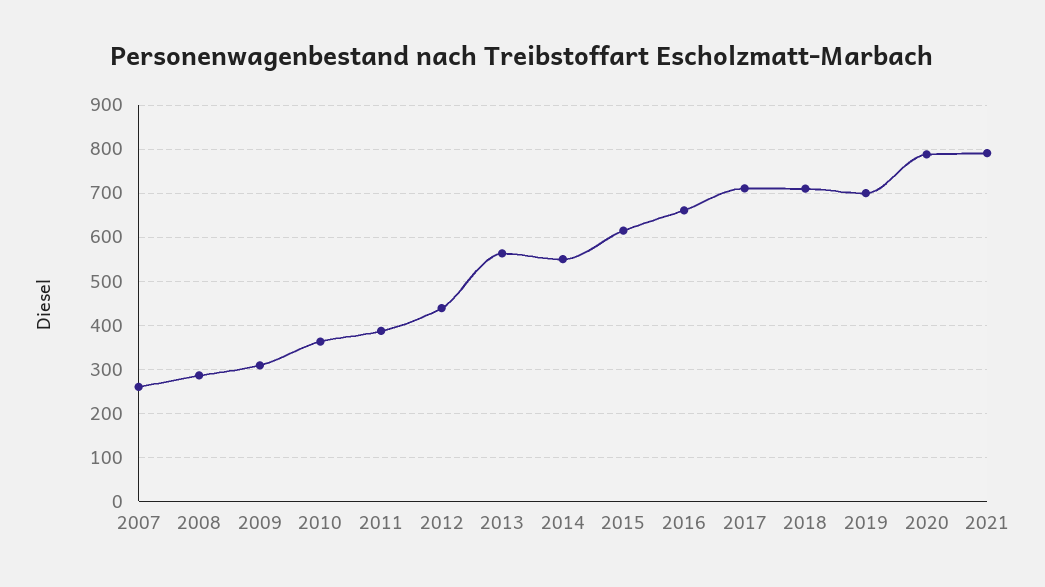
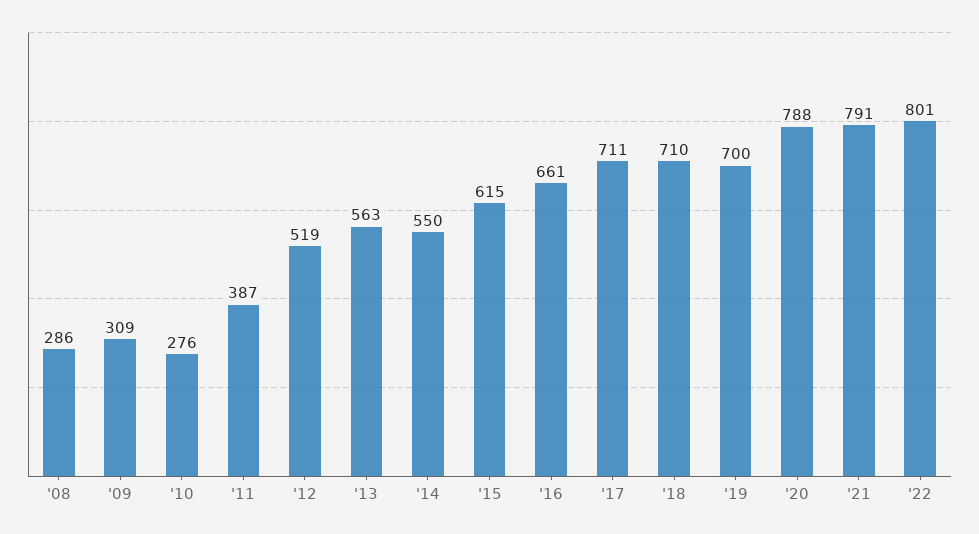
2007: 260 -> none
2010: 360 -> 276
2012: 440 -> 519
'22: none -> 801

